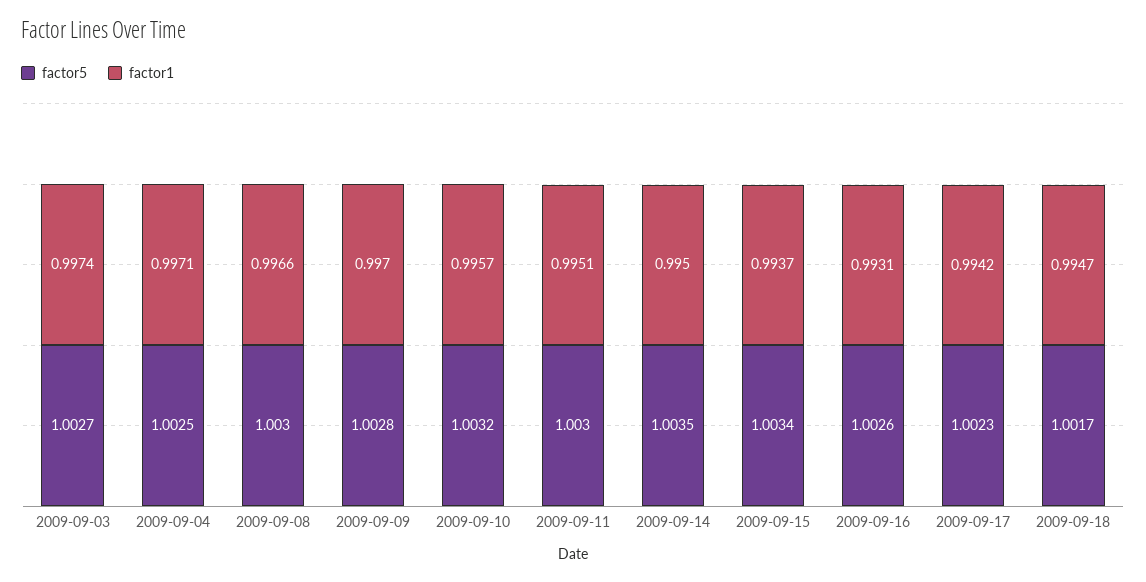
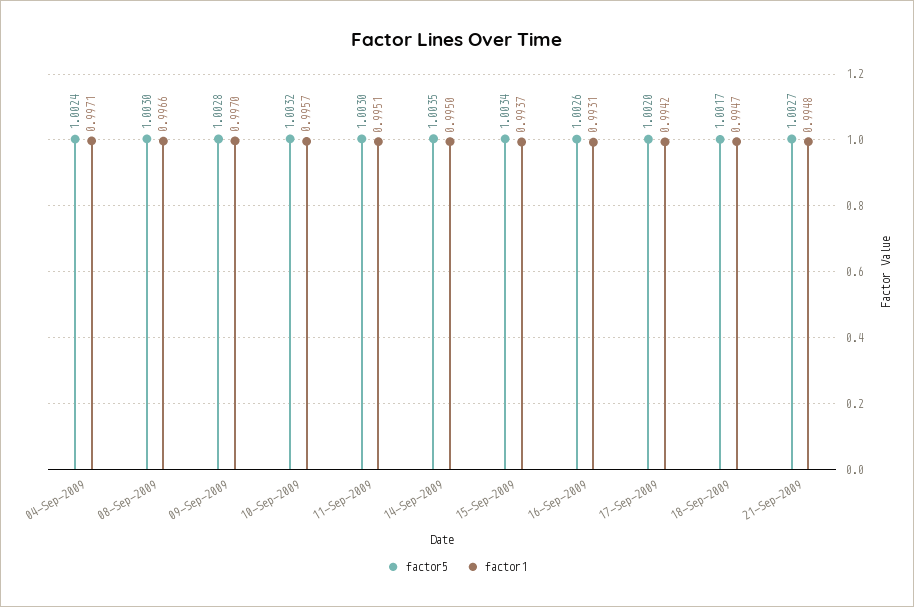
factor5, 2009-09-03: 1.0027 -> none
factor1, 2009-09-03: 0.9974 -> none
factor5, 2009-09-04: 1.0025 -> 1.0024
factor5, 2009-09-17: 1.0023 -> 1.002
factor5, 21-Sep-2009: none -> 1.0027
factor1, 21-Sep-2009: none -> 0.9948

